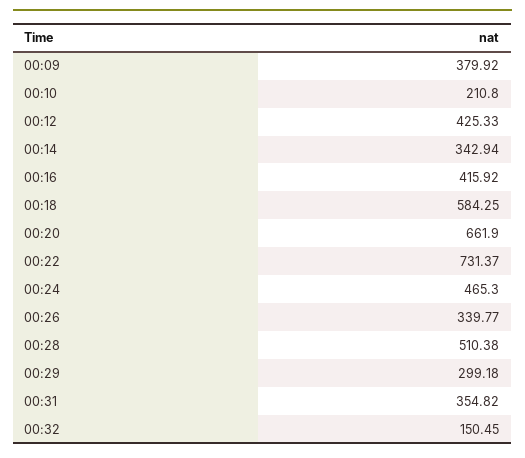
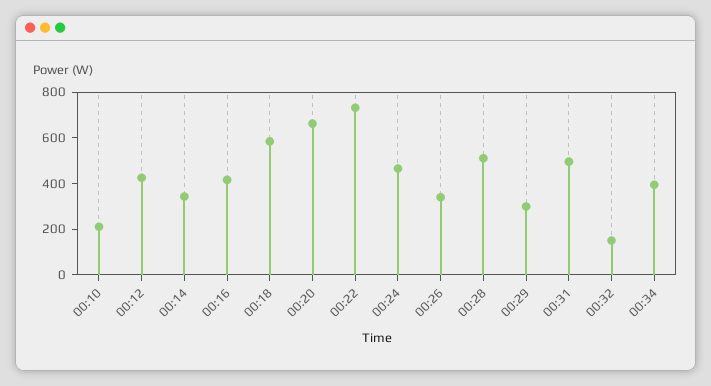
00:09: 379.92 -> none
00:31: 354.82 -> 500
00:34: none -> 400

